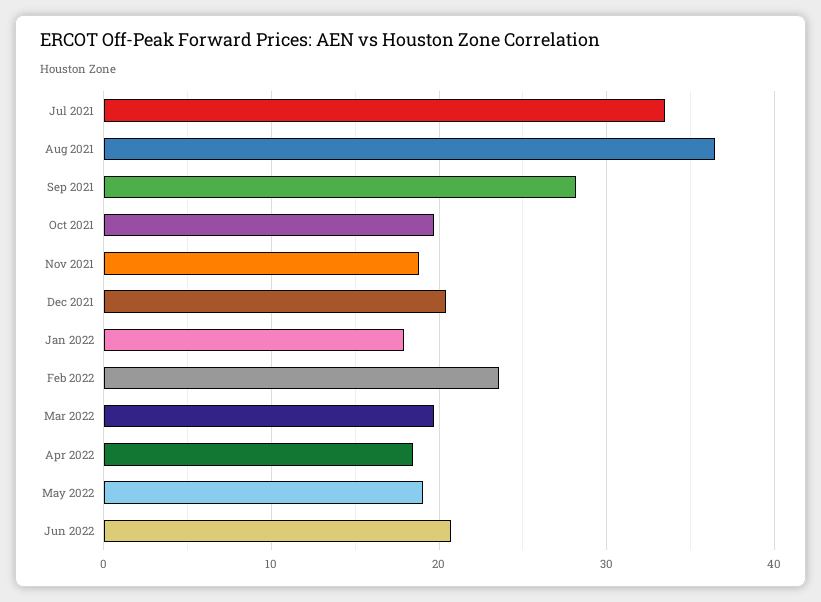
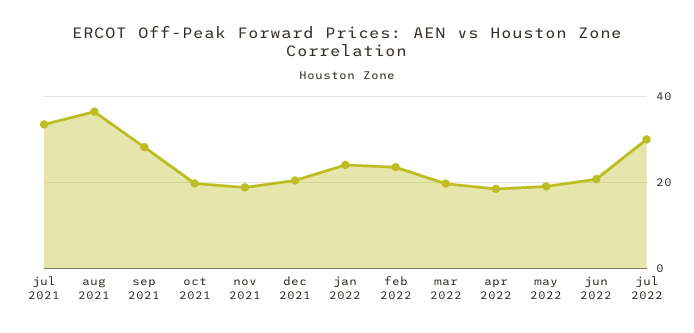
Jan 2022: 18 -> 24
jul 2022: none -> 30

